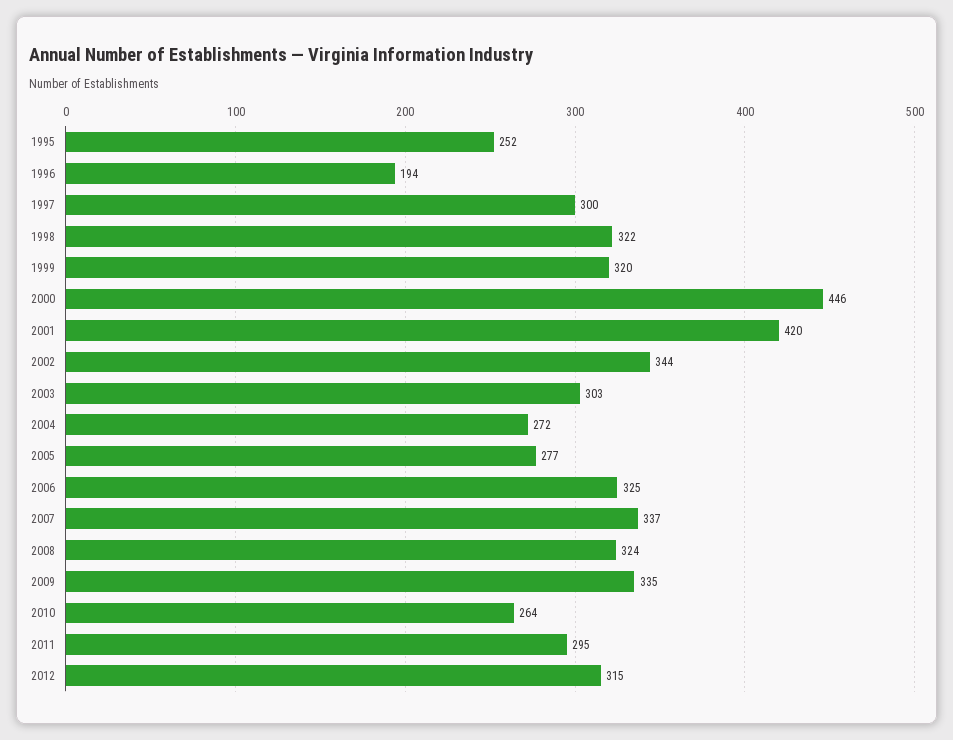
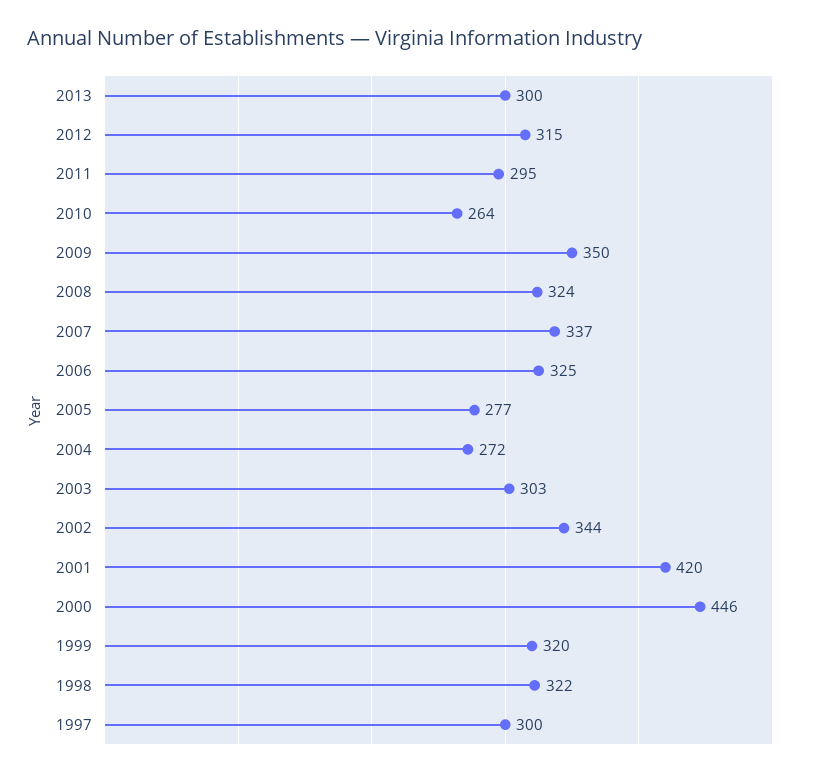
1995: 252 -> none
1996: 194 -> none
2009: 335 -> 350
2013: none -> 300

